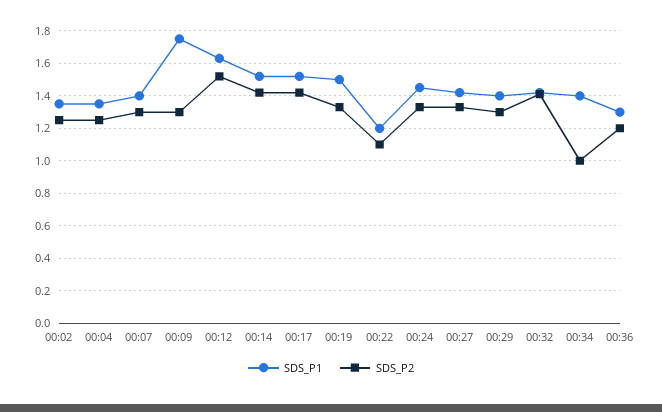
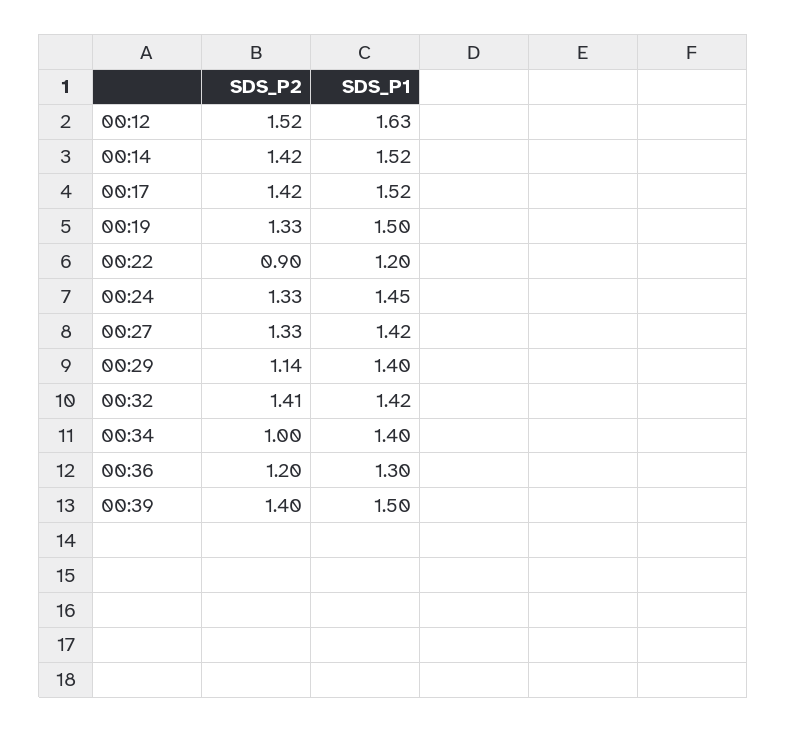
SDS_P1, 00:02: 1.35 -> none
SDS_P2, 00:02: 1.25 -> none
SDS_P1, 00:04: 1.35 -> none
SDS_P2, 00:04: 1.25 -> none
SDS_P1, 00:07: 1.4 -> none
SDS_P2, 00:07: 1.3 -> none
SDS_P1, 00:09: 1.75 -> none
SDS_P2, 00:09: 1.3 -> none
SDS_P2, 00:22: 1.1 -> 0.9
SDS_P2, 00:29: 1.3 -> 1.14
SDS_P2, 00:39: none -> 1.4
SDS_P1, 00:39: none -> 1.5

